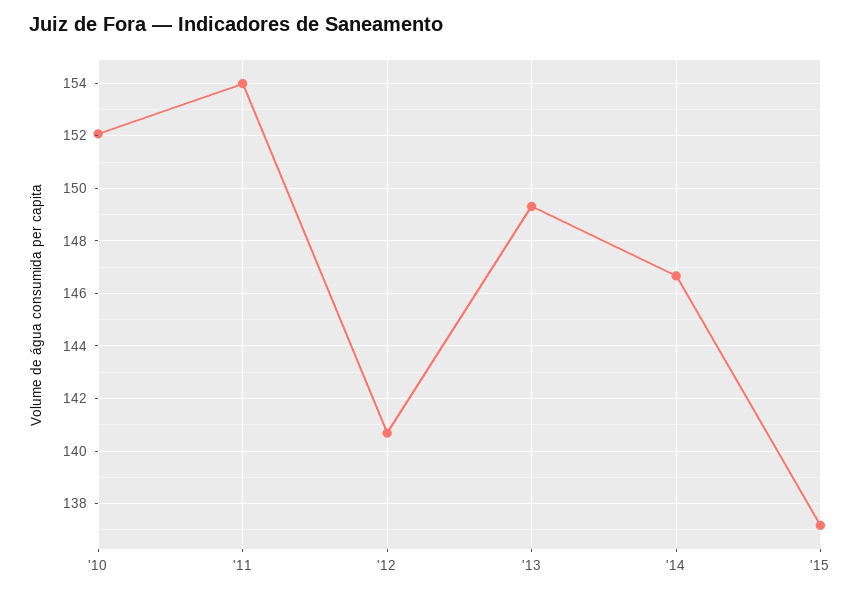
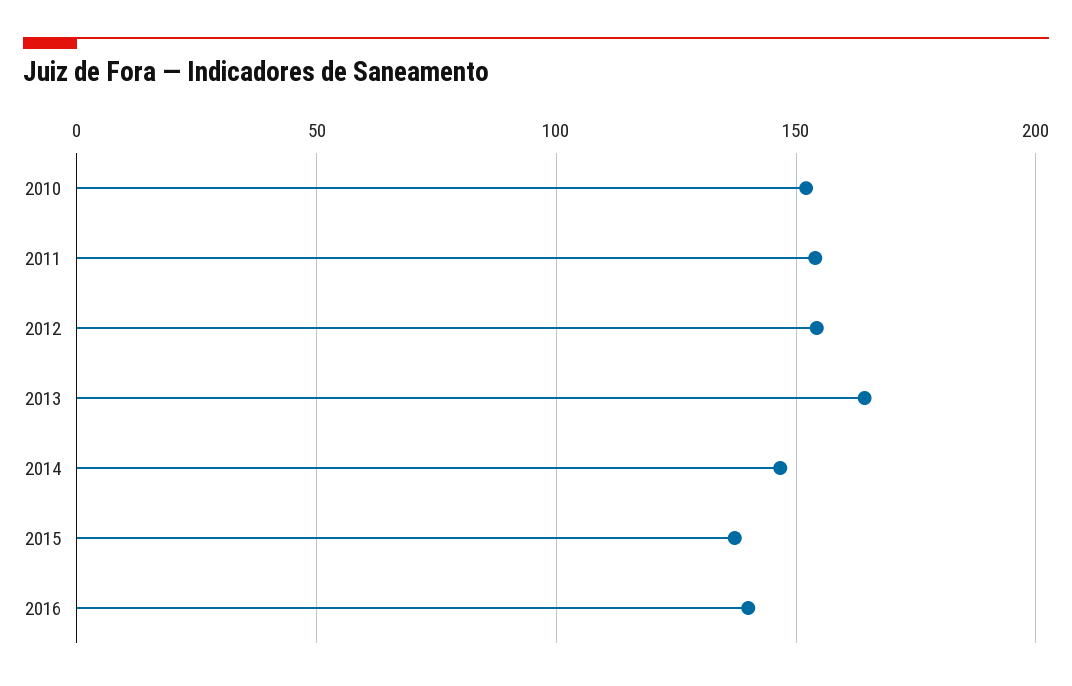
'12: 140.75 -> 155
'13: 149.25 -> 165
2016: none -> 140

